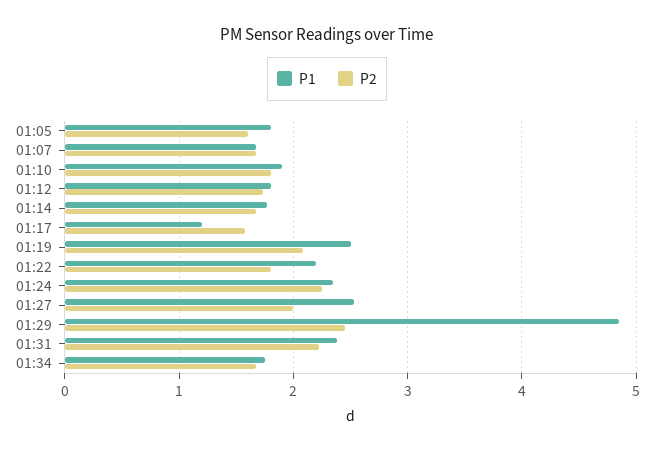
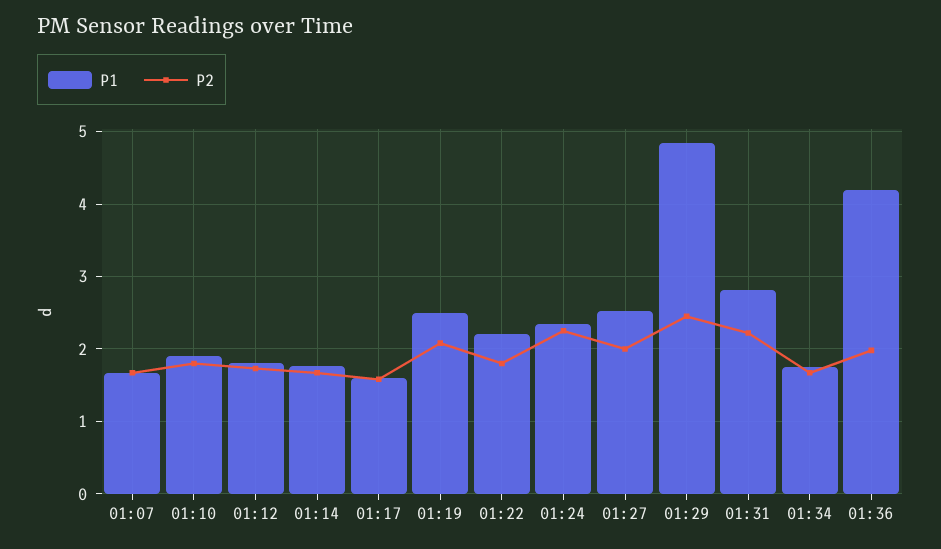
P1, 01:05: 1.8 -> none
P2, 01:05: 1.6 -> none
P1, 01:17: 1.2 -> 1.6
P1, 01:31: 2.4 -> 2.8
P1, 01:36: none -> 4.2
P2, 01:36: none -> 2

